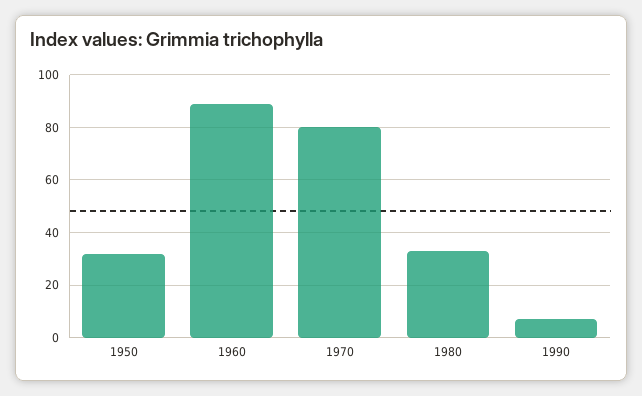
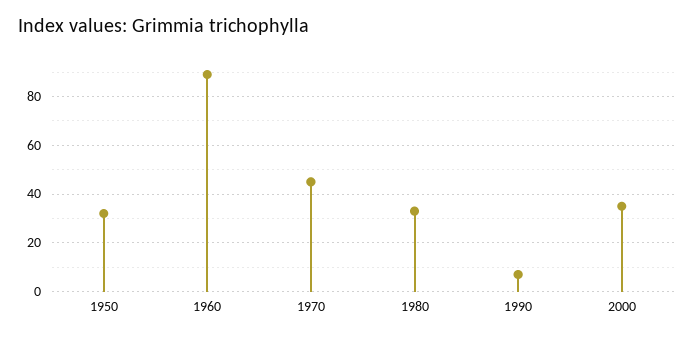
1970: 80 -> 45
2000: none -> 35

